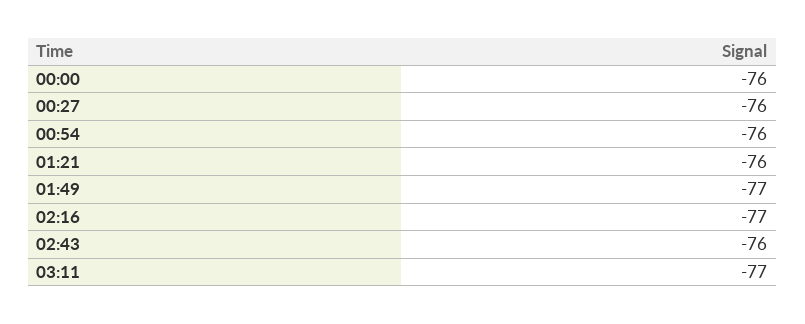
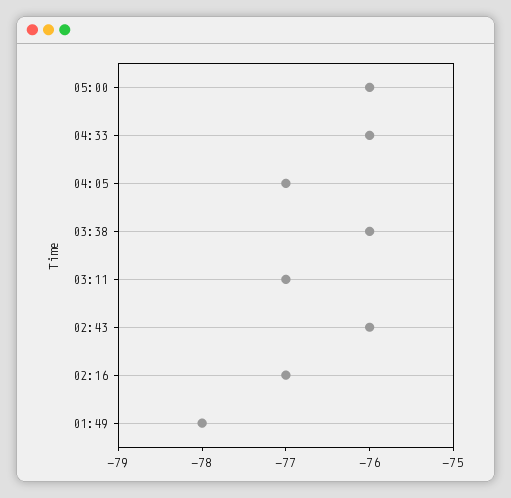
00:00: -76 -> none
00:27: -76 -> none
00:54: -76 -> none
01:21: -76 -> none
01:49: -77 -> -78
05:00: none -> -76
04:33: none -> -76
04:05: none -> -77
03:38: none -> -76

